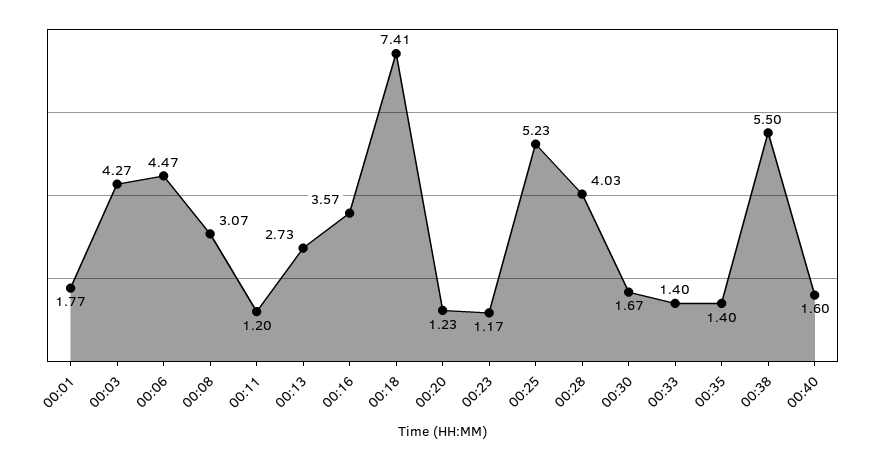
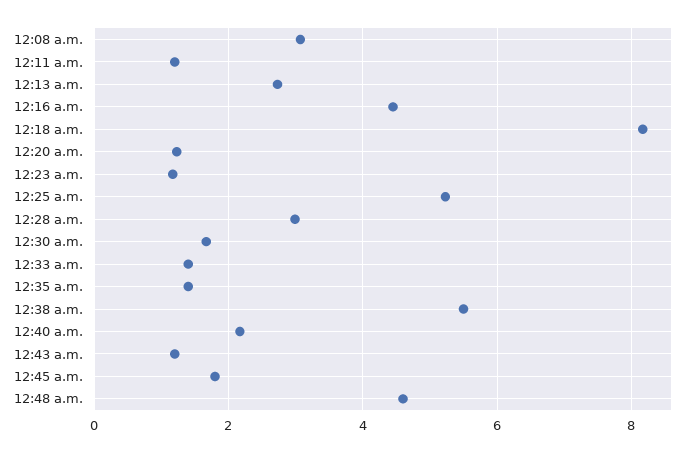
00:01: 1.77 -> none
00:03: 4.27 -> none
00:06: 4.47 -> none
00:16: 3.57 -> 4.4
00:18: 7.41 -> 8.2
00:28: 4.03 -> 3
00:40: 1.6 -> 2.2
12:43 a.m.: none -> 1.2
12:45 a.m.: none -> 1.8
12:48 a.m.: none -> 4.6

